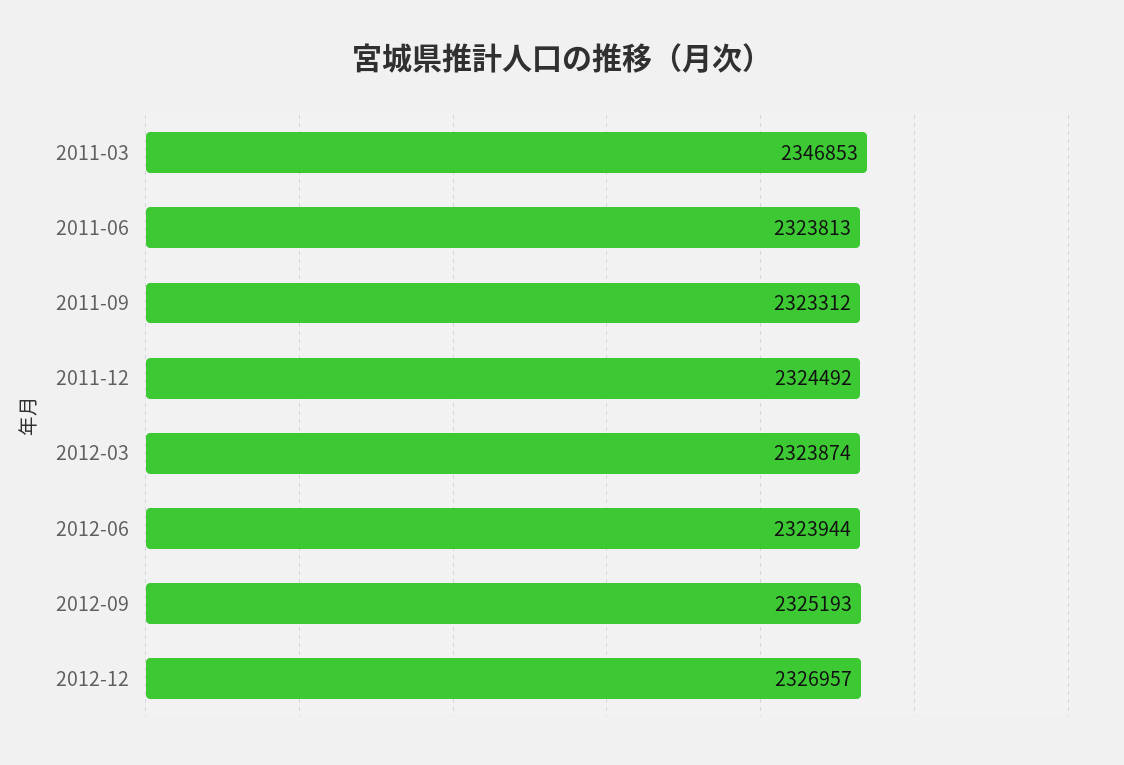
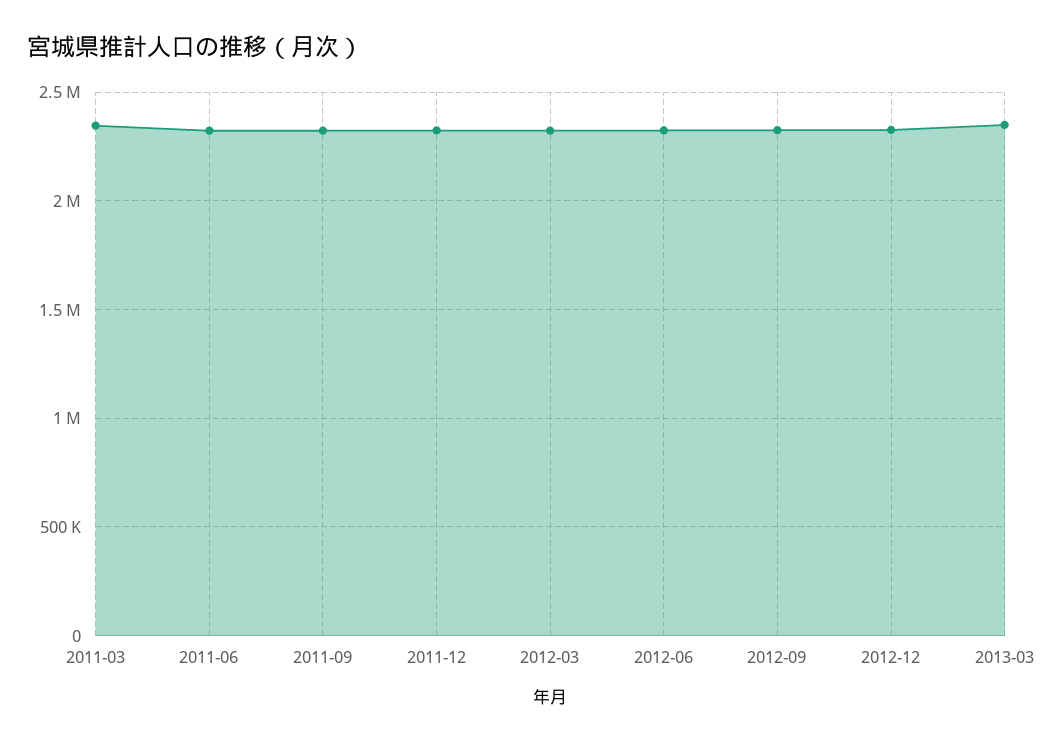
2013-03: none -> 2350000

